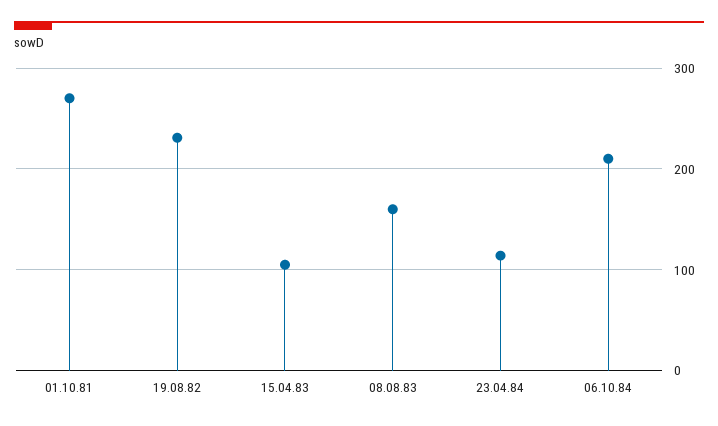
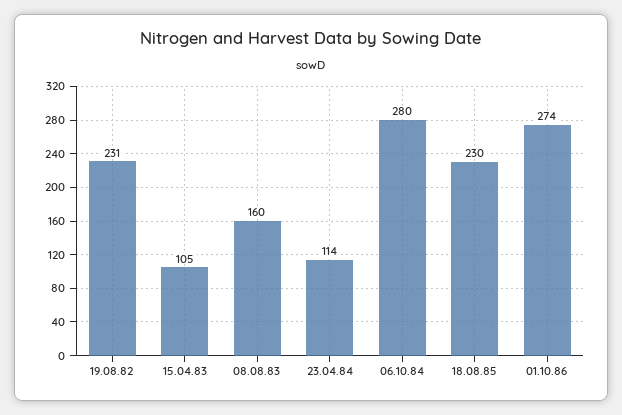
01.10.81: 270 -> none
06.10.84: 210 -> 280
18.08.85: none -> 230
01.10.86: none -> 274

